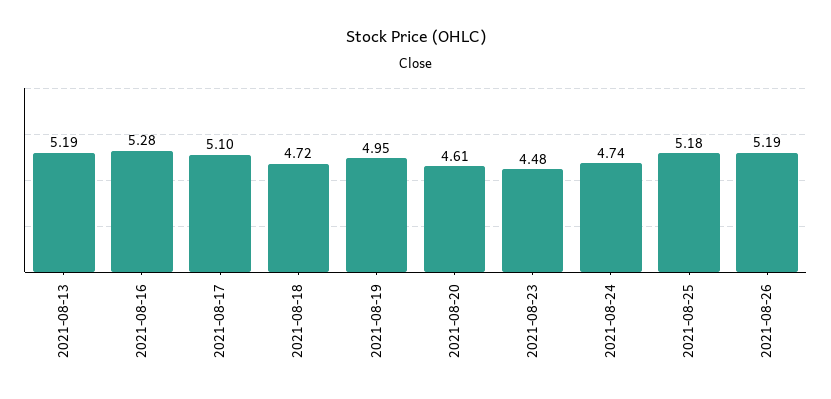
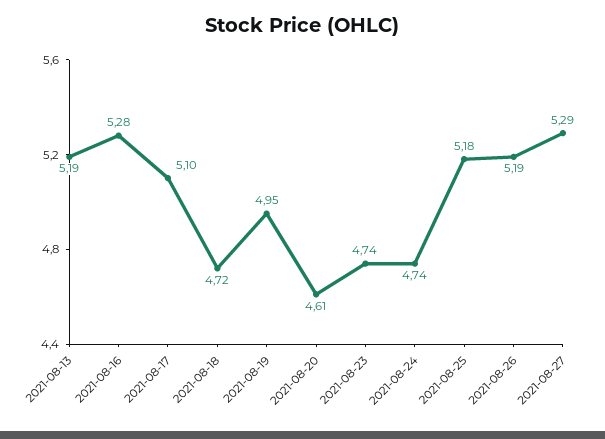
2021-08-23: 4.48 -> 4.74
2021-08-27: none -> 5.29

